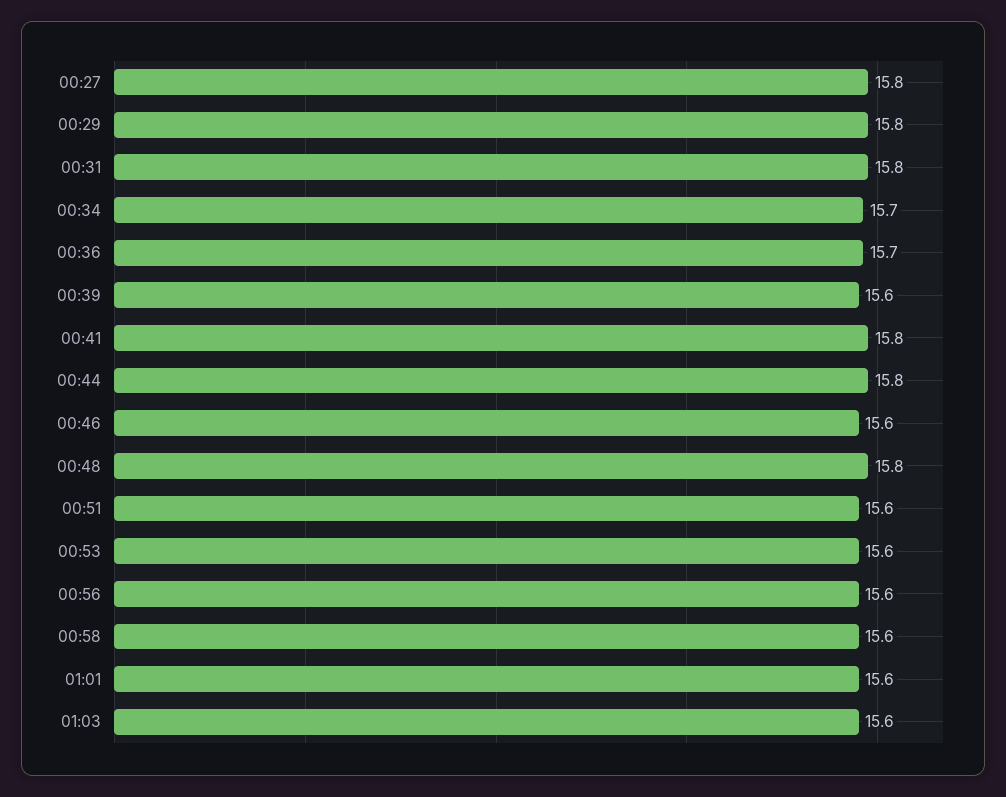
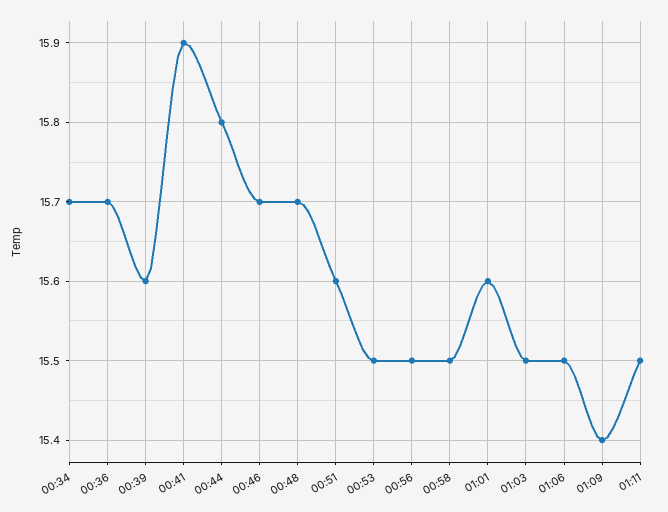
00:27: 15.8 -> none
00:29: 15.8 -> none
00:31: 15.8 -> none
00:41: 15.8 -> 15.9
00:46: 15.6 -> 15.7
00:48: 15.8 -> 15.7
00:53: 15.6 -> 15.5
00:56: 15.6 -> 15.5
00:58: 15.6 -> 15.5
01:03: 15.6 -> 15.5
01:06: none -> 15.5
01:09: none -> 15.4
01:11: none -> 15.5

